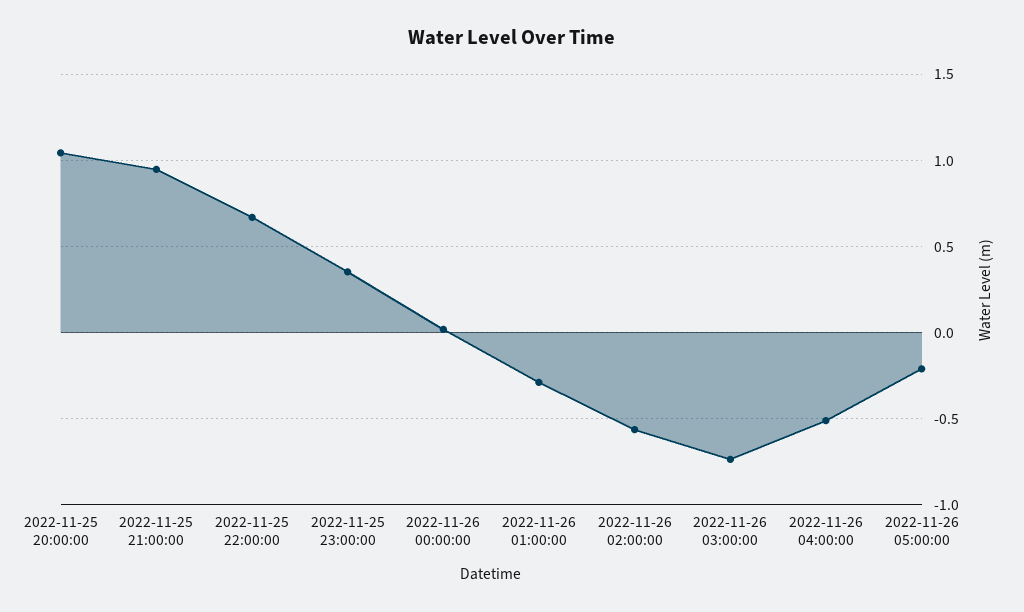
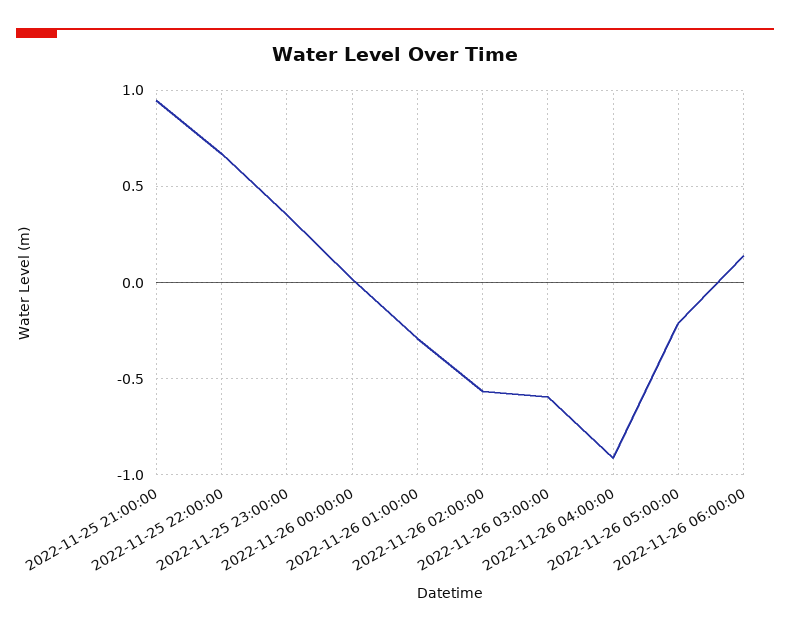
2022-11-25 20:00:00: 1.05 -> none
2022-11-26 03:00:00: -0.75 -> -0.6
2022-11-26 04:00:00: -0.5 -> -0.9
2022-11-26 06:00:00: none -> 0.15

